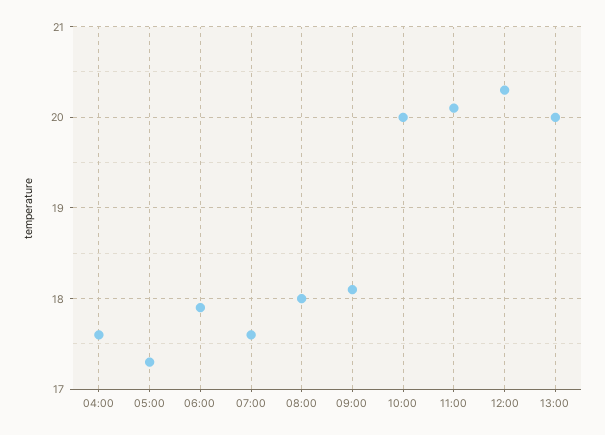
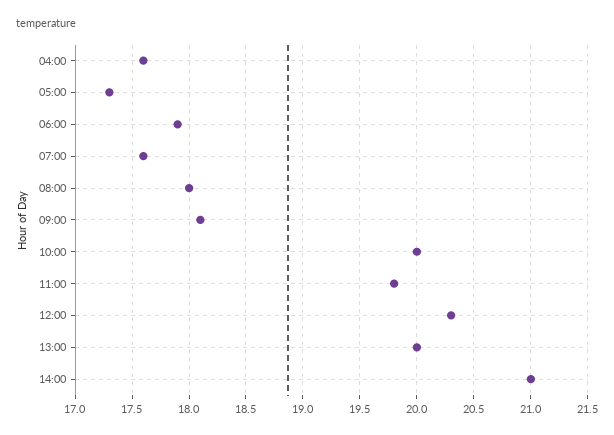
11:00: 20.1 -> 19.8
14:00: none -> 21

